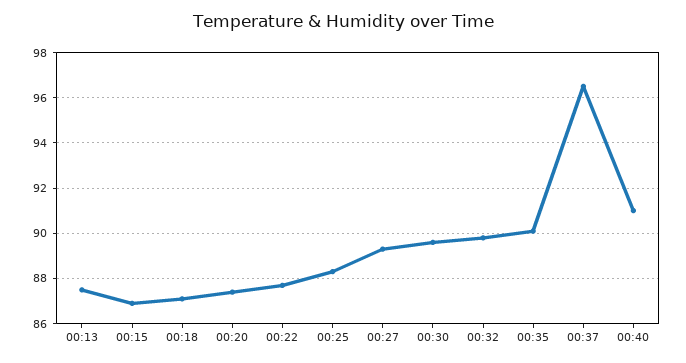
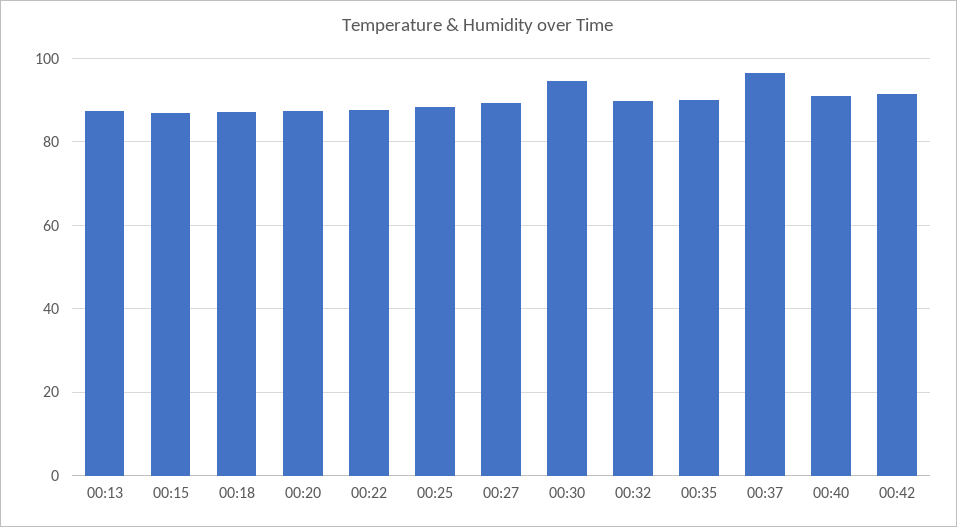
00:30: 89.5 -> 94
00:42: none -> 92

